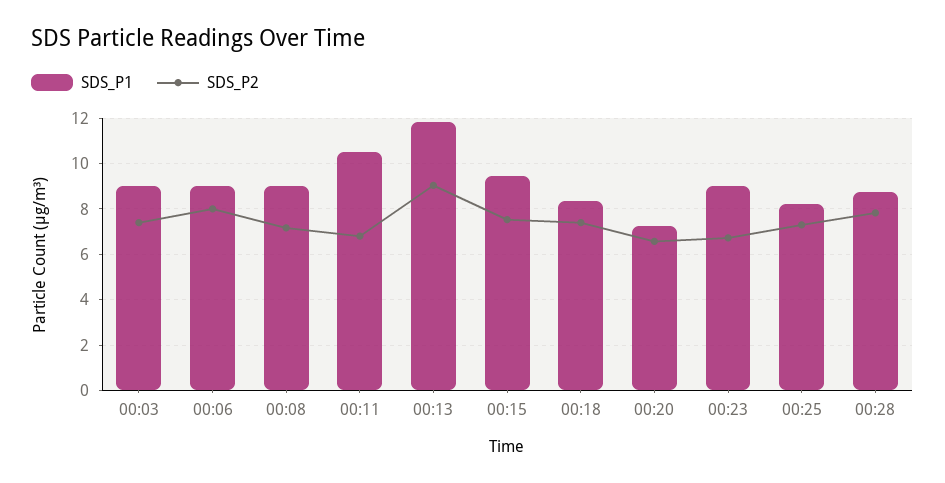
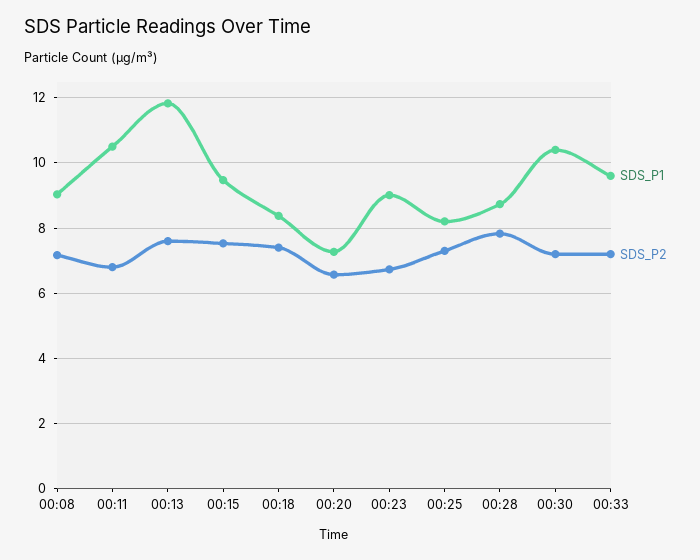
SDS_P1, 00:03: 9 -> none
SDS_P2, 00:03: 7.5 -> none
SDS_P1, 00:06: 9 -> none
SDS_P2, 00:06: 8 -> none
SDS_P2, 00:13: 9 -> 7.6
SDS_P1, 00:30: none -> 10.4
SDS_P2, 00:30: none -> 7.2
SDS_P1, 00:33: none -> 9.6
SDS_P2, 00:33: none -> 7.2

